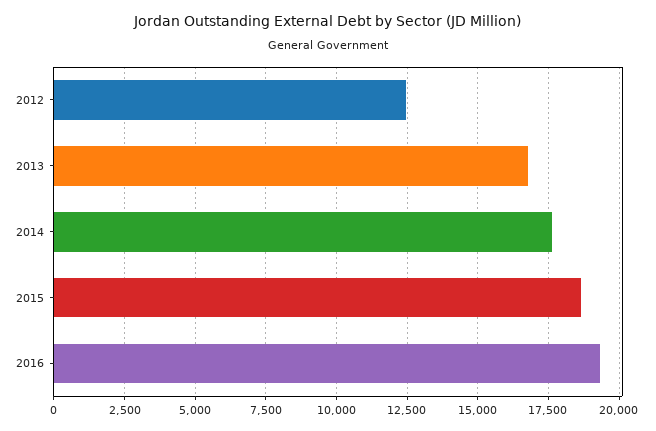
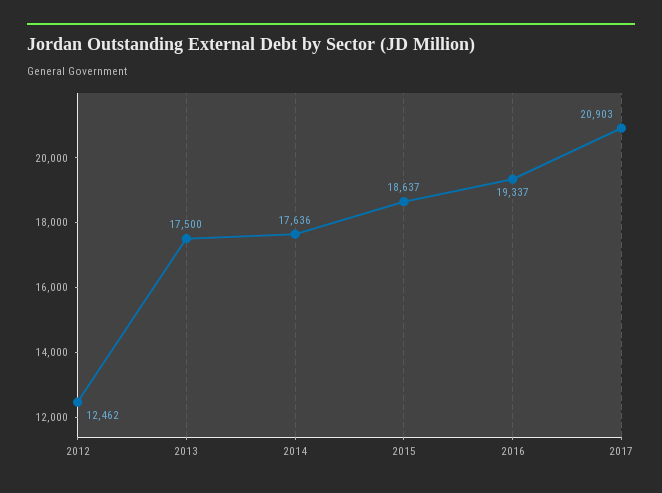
2013: 16750 -> 17500
2017: none -> 20903

